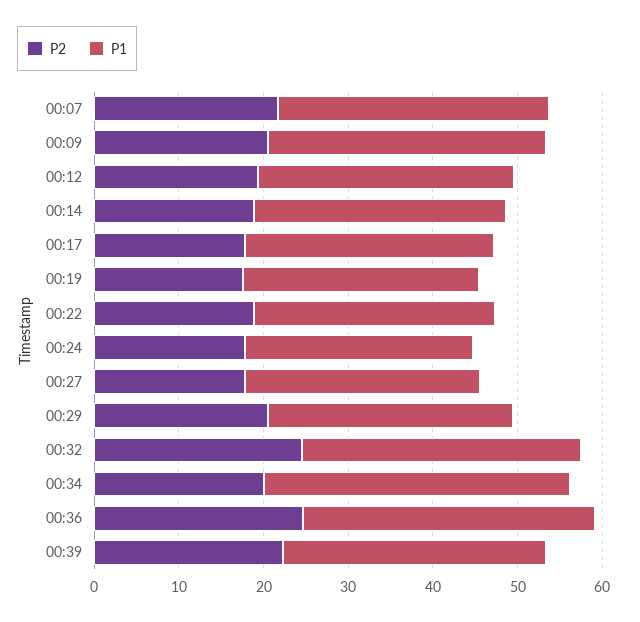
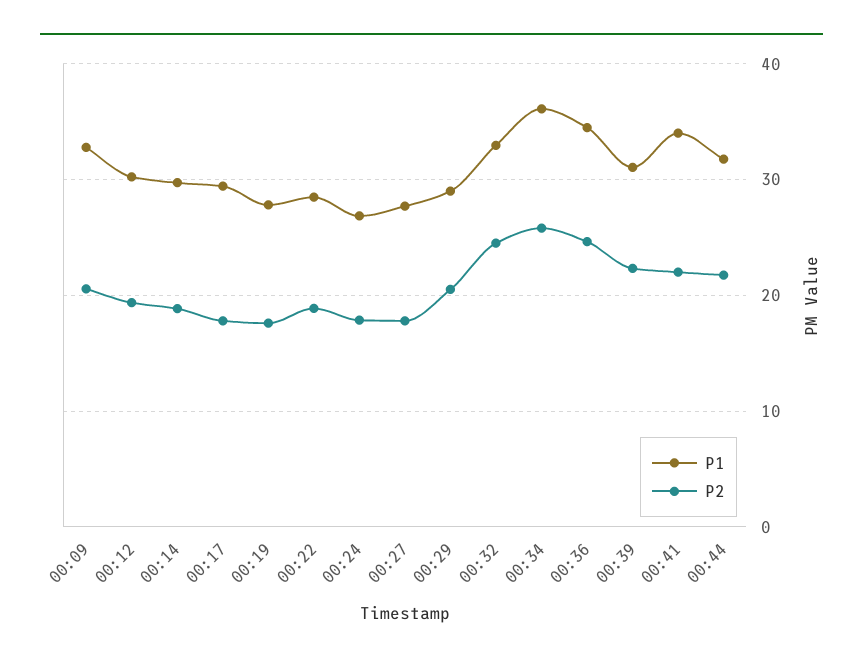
P2, 00:07: 22 -> none
P1, 00:07: 32 -> none
P2, 00:34: 20 -> 26
P1, 00:41: none -> 34
P2, 00:41: none -> 22
P1, 00:44: none -> 32
P2, 00:44: none -> 22

